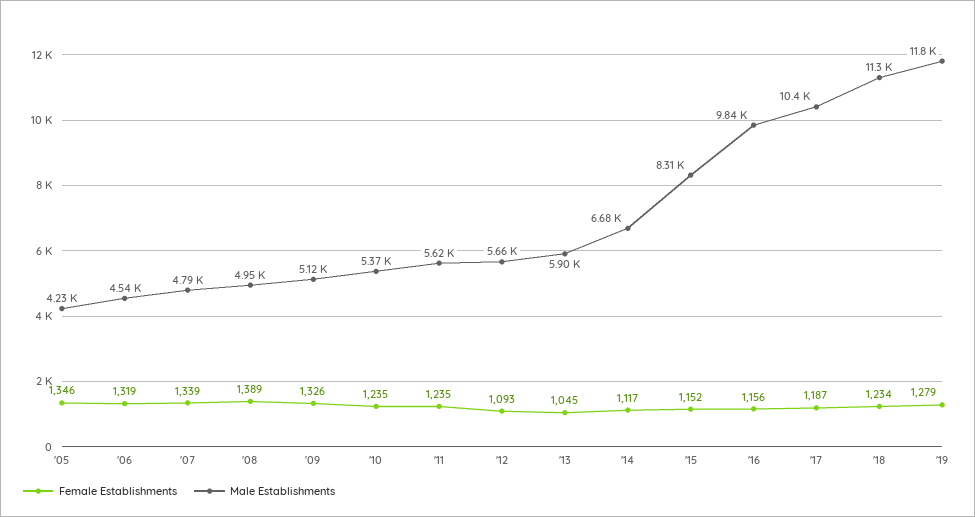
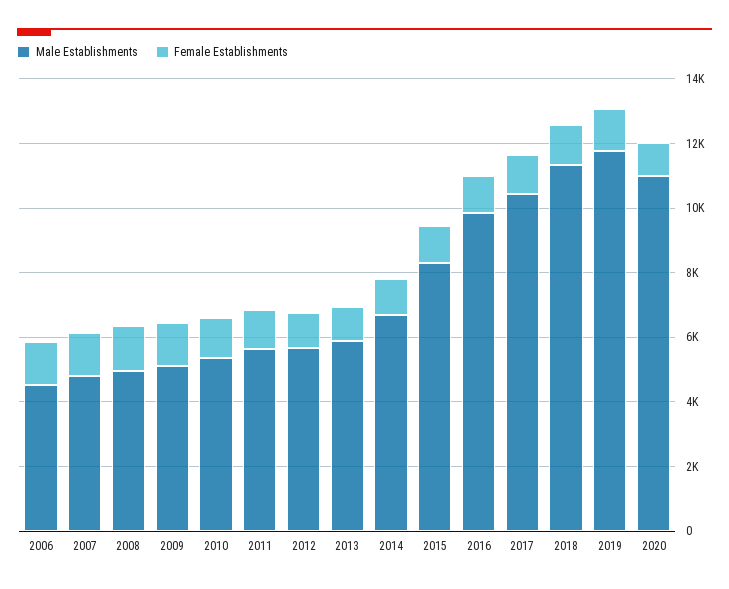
Female Establishments, '05: 1346 -> none
Male Establishments, '05: 4230 -> none
Male Establishments, 2020: none -> 11000
Female Establishments, 2020: none -> 1000

